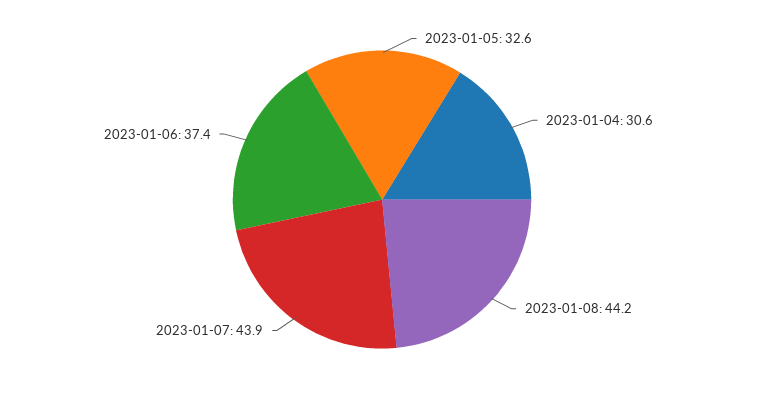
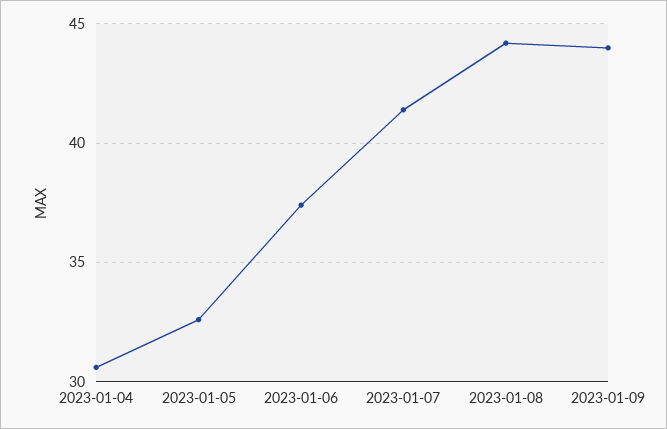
2023-01-07: 43.9 -> 41.5
2023-01-09: none -> 44

